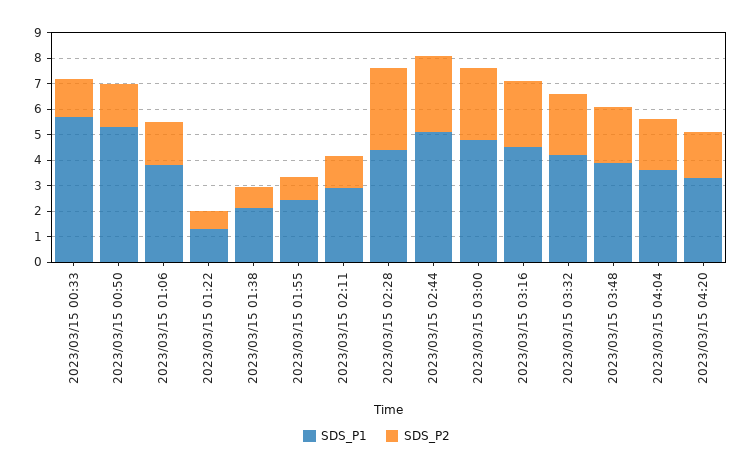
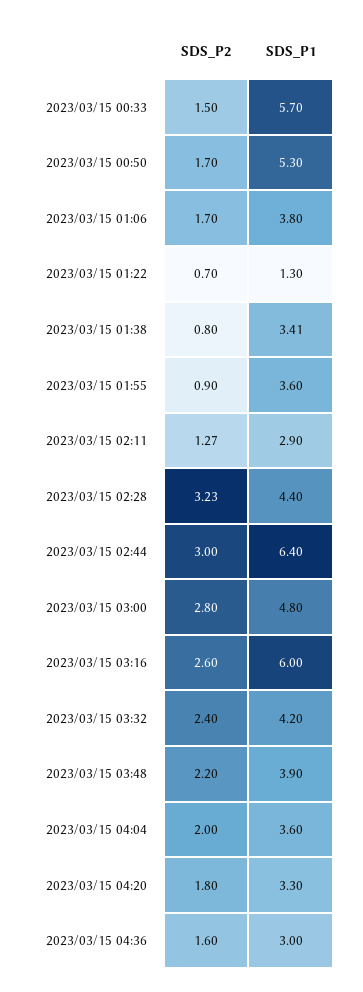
SDS_P1, 2023/03/15 01:38: 2 -> 3.41
SDS_P1, 2023/03/15 01:55: 2.5 -> 3.6
SDS_P1, 2023/03/15 02:44: 5 -> 6.4
SDS_P1, 2023/03/15 03:16: 4.5 -> 6
SDS_P2, 2023/03/15 04:36: none -> 1.6
SDS_P1, 2023/03/15 04:36: none -> 3

